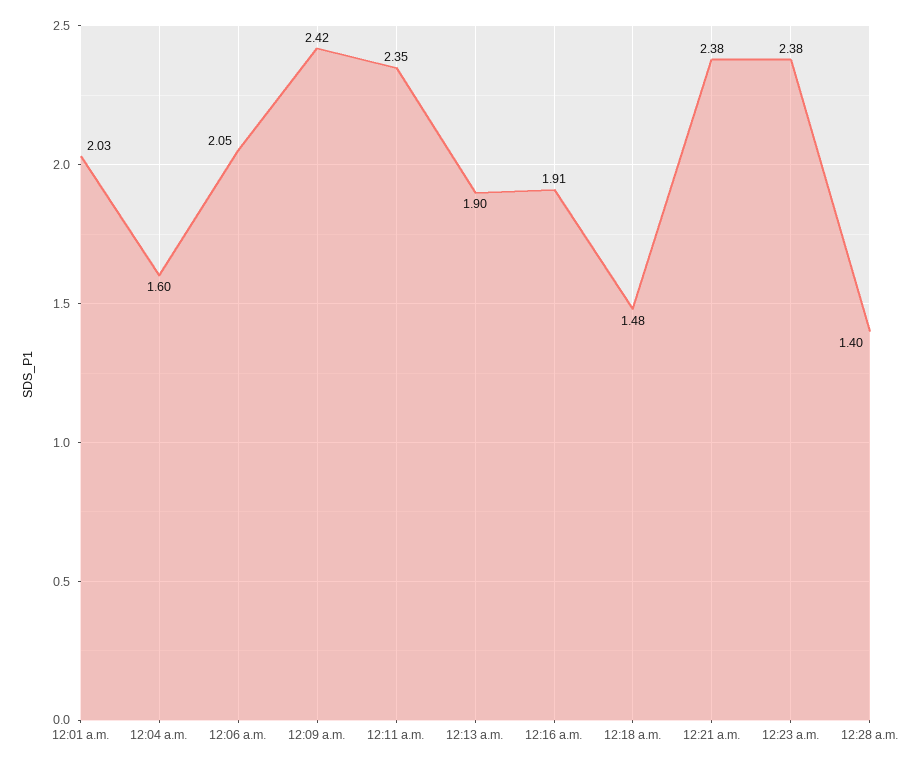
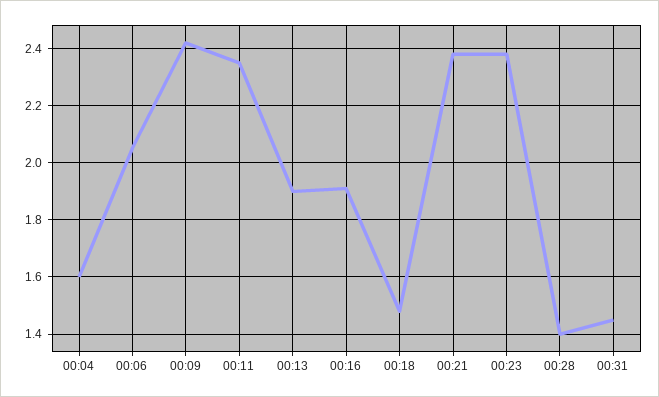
12:01 a.m.: 2.03 -> none
00:31: none -> 1.45

